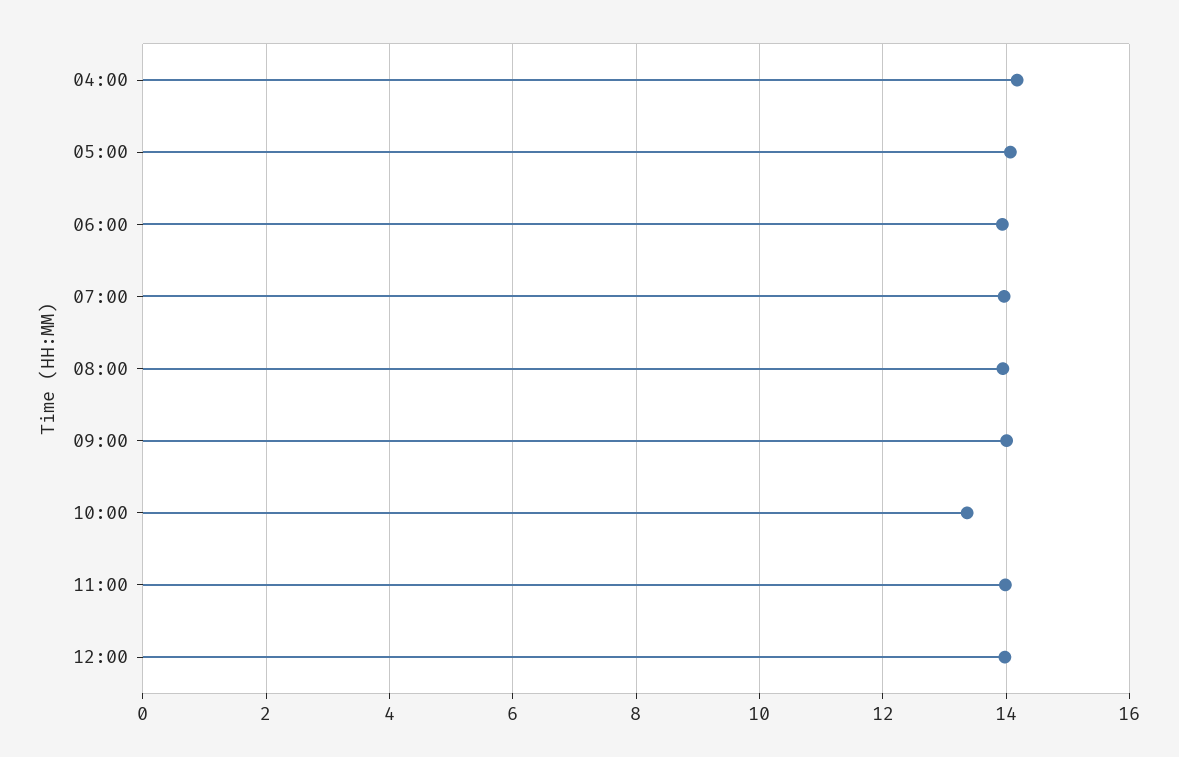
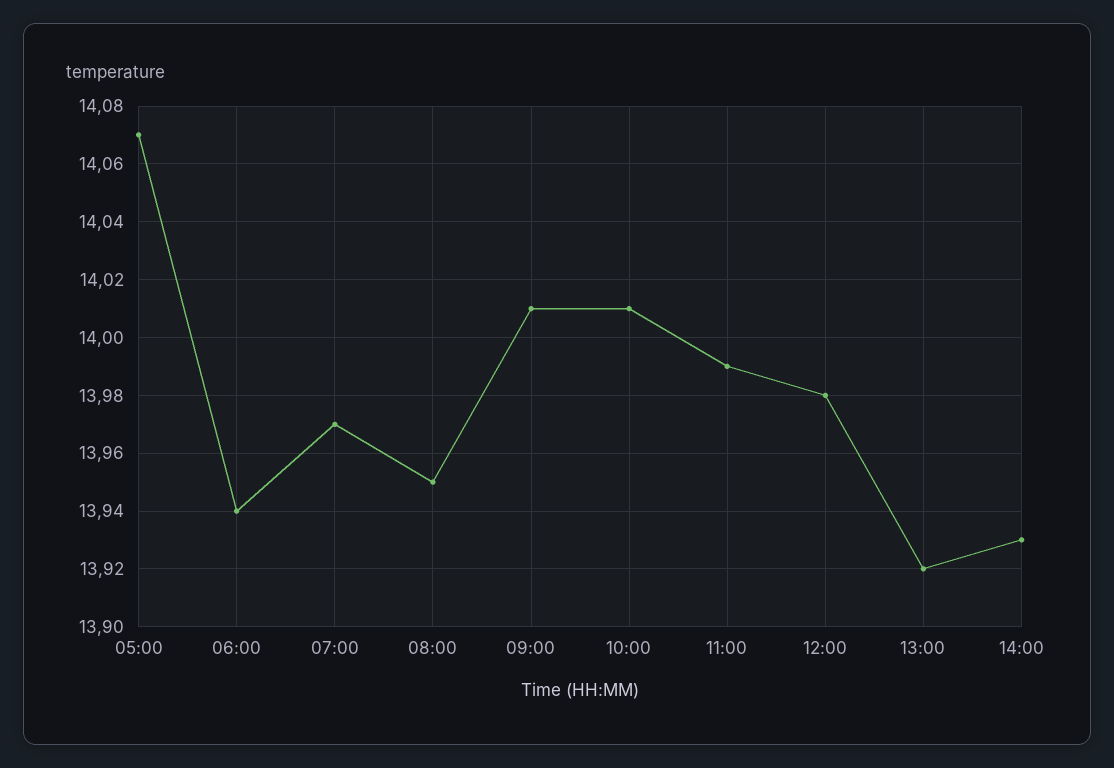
04:00: 14.2 -> none
10:00: 13.4 -> 14.01
13:00: none -> 13.92
14:00: none -> 13.93

